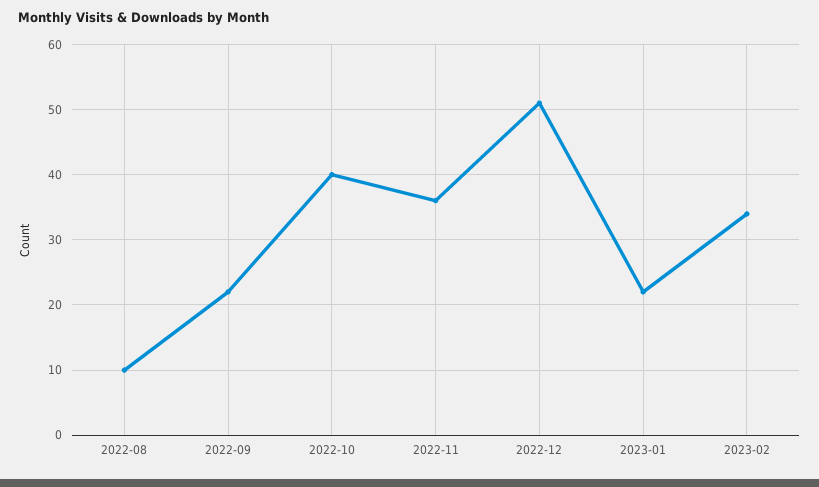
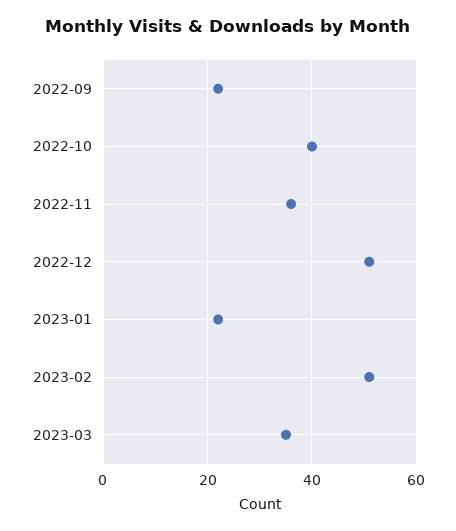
2022-08: 10 -> none
2023-02: 34 -> 50
2023-03: none -> 35

